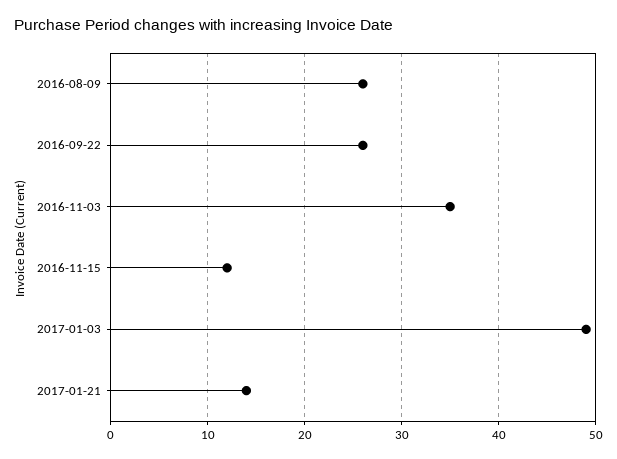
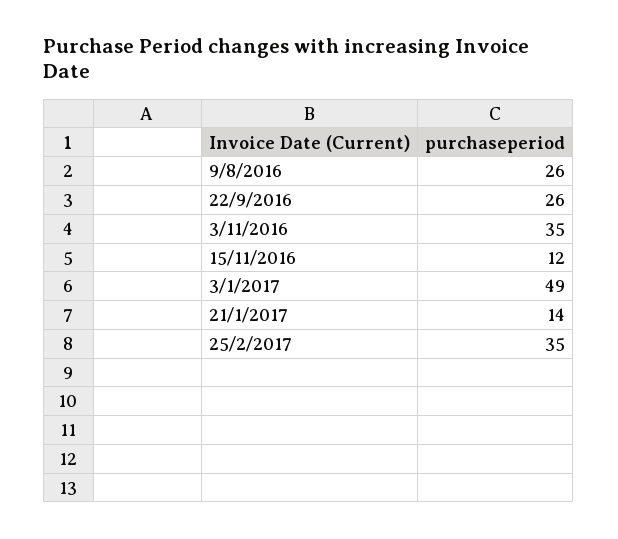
25/2/2017: none -> 35

